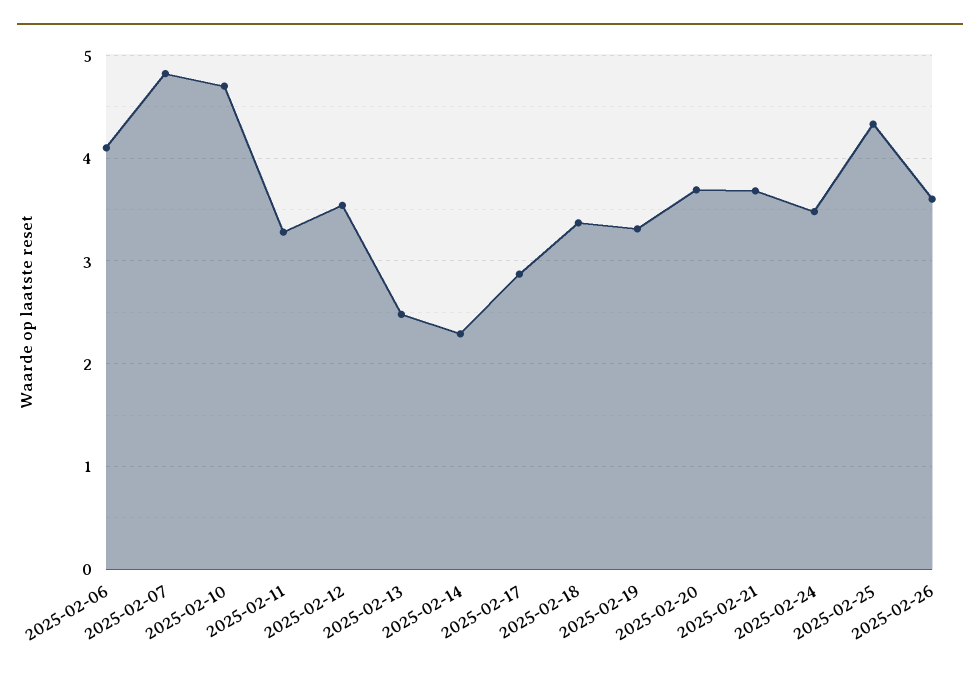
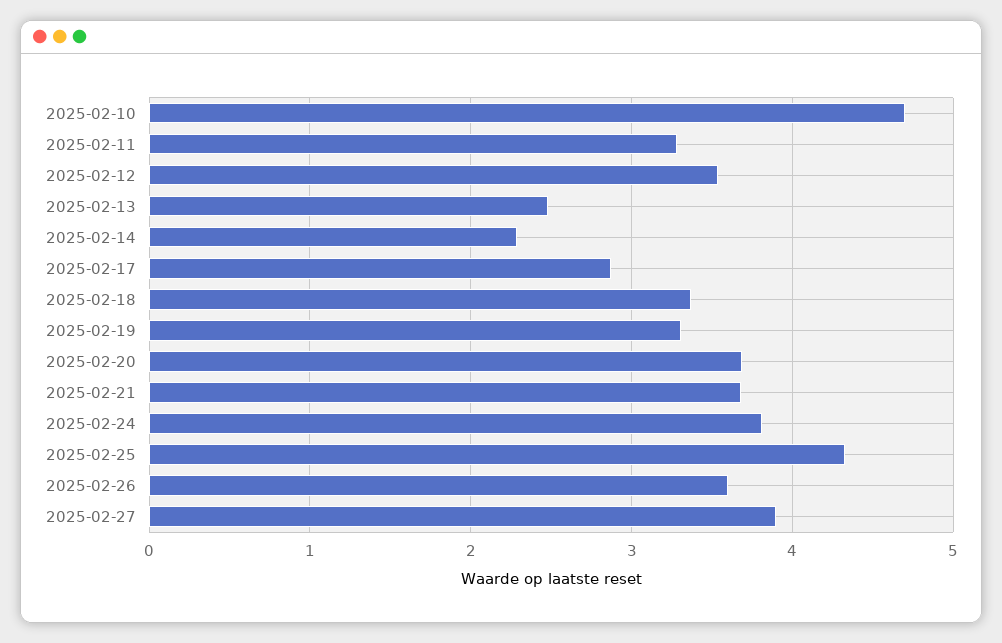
2025-02-06: 4.1 -> none
2025-02-07: 4.8 -> none
2025-02-24: 3.5 -> 3.8
2025-02-27: none -> 3.9

